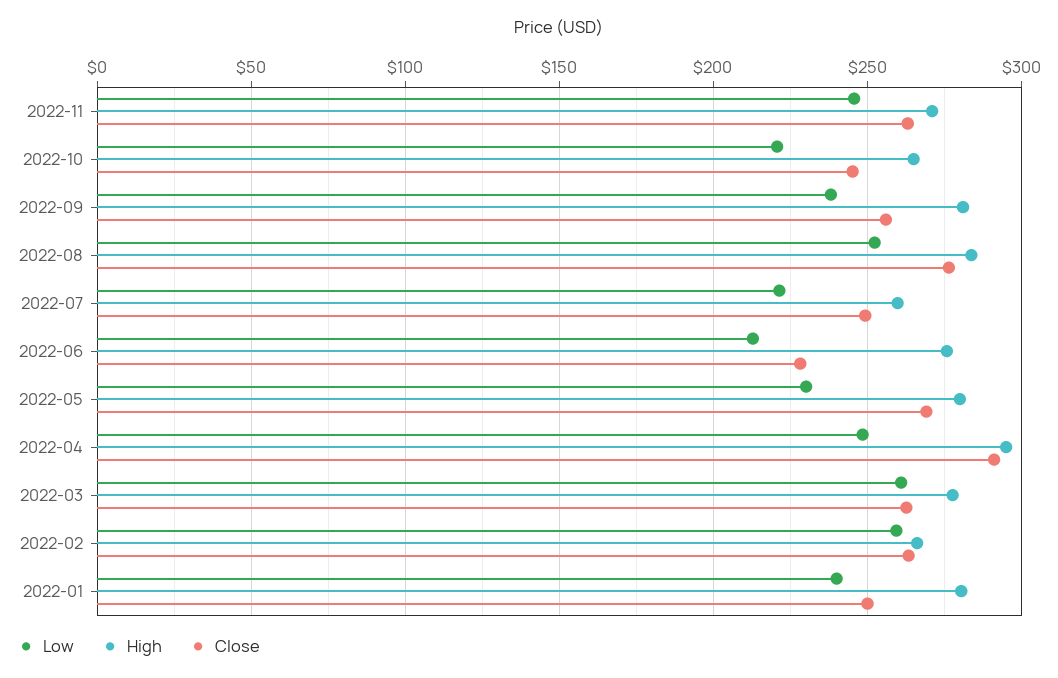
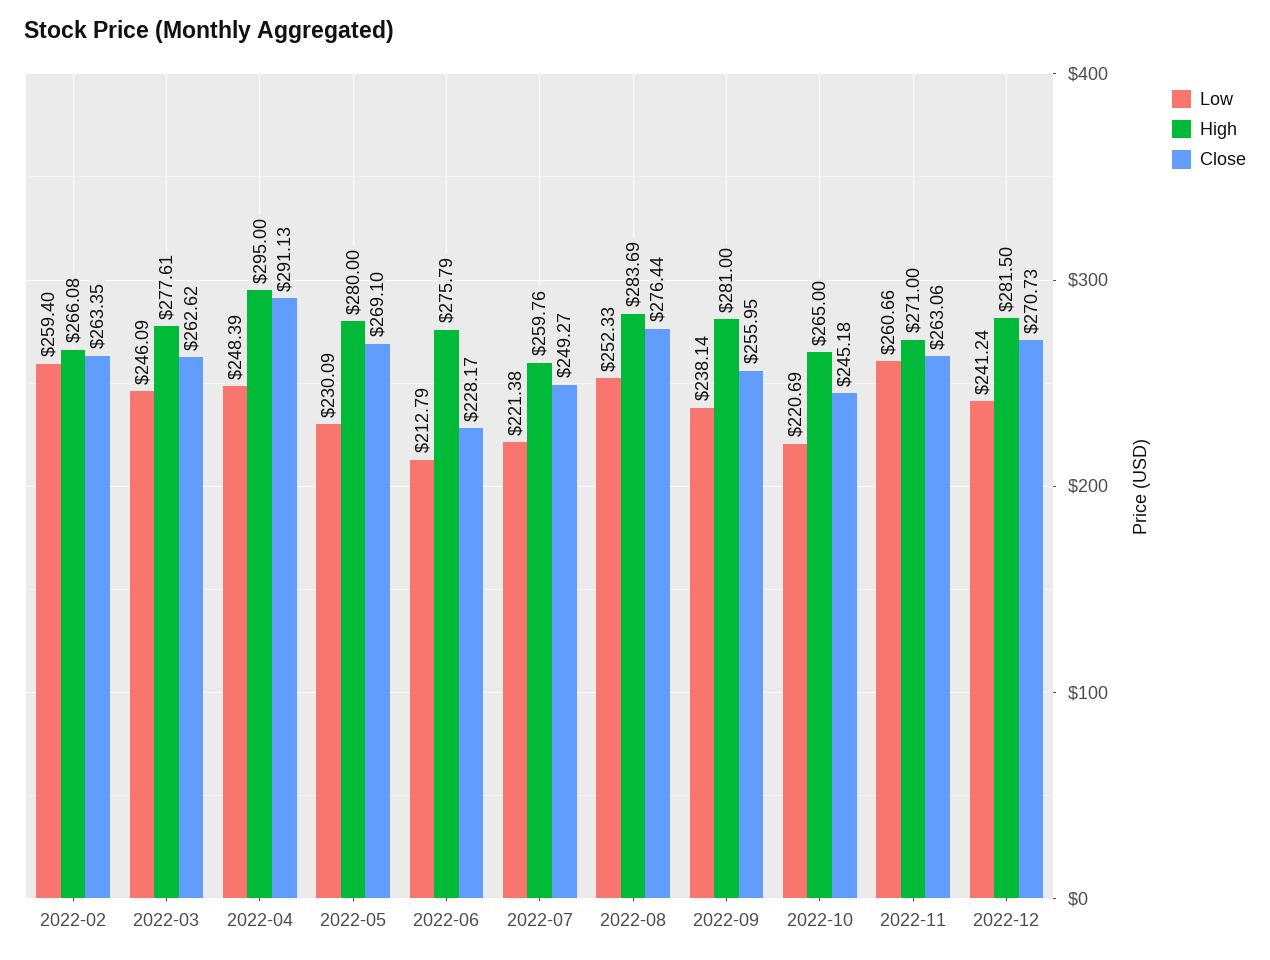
Low, 2022-11: 245 -> 260.66
Low, 2022-03: 260 -> 246.09
Low, 2022-01: 240 -> none
High, 2022-01: 280 -> none
Close, 2022-01: 250 -> none
Low, 2022-12: none -> 241.24
High, 2022-12: none -> 281.5
Close, 2022-12: none -> 270.73

